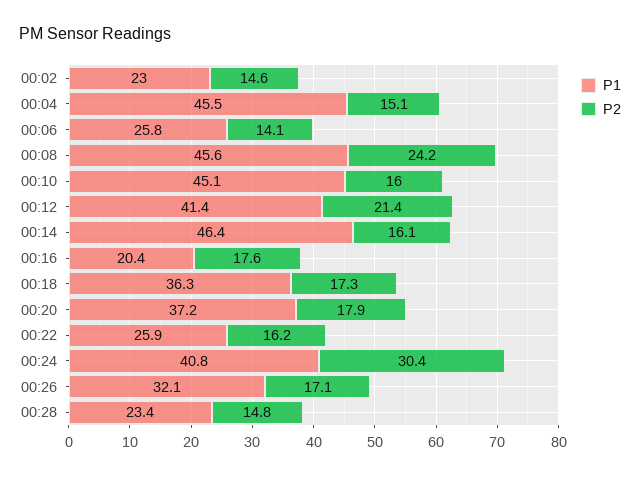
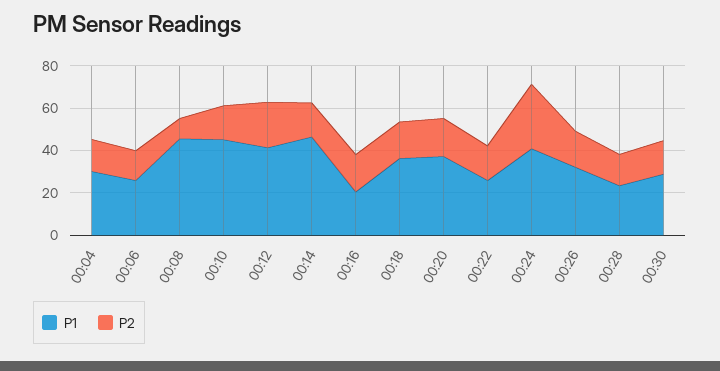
P1, 00:02: 23 -> none
P2, 00:02: 14.6 -> none
P1, 00:04: 45.5 -> 30
P2, 00:08: 24.2 -> 10
P1, 00:30: none -> 30
P2, 00:30: none -> 15

